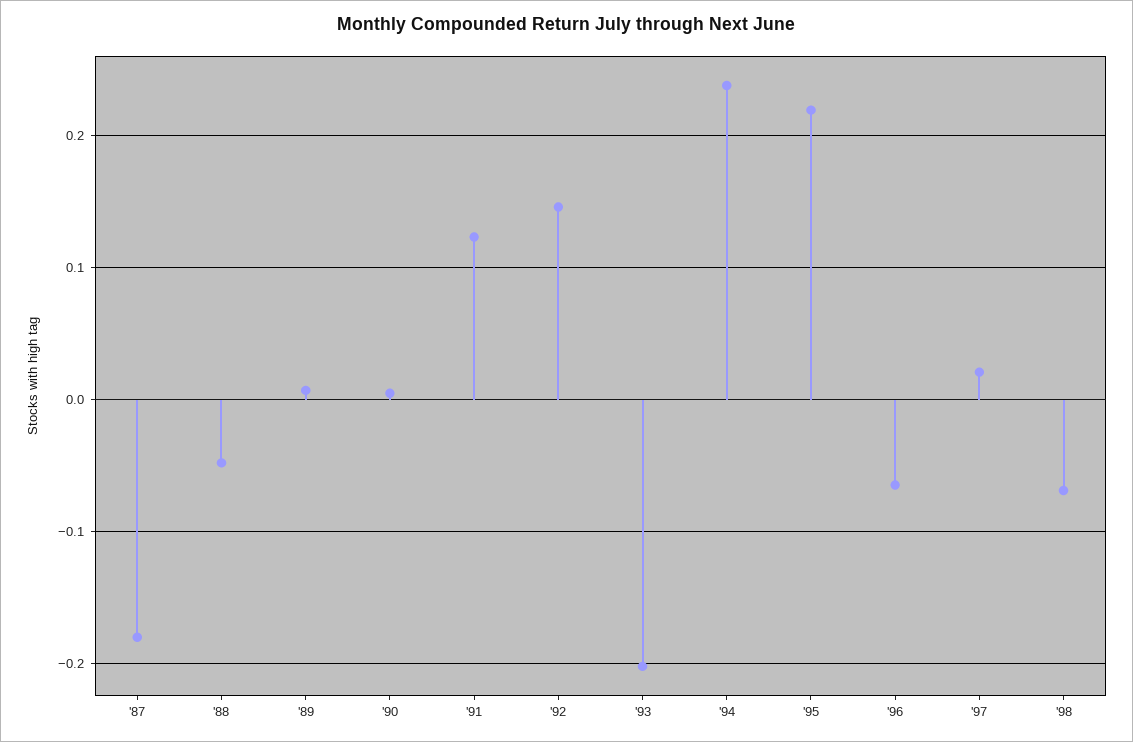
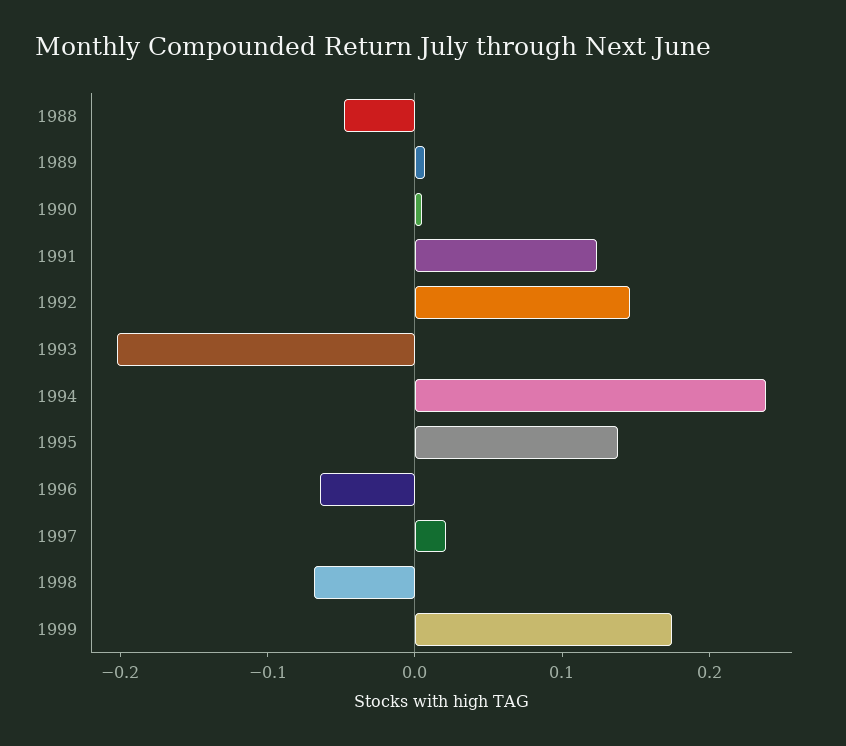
'87: -0.18 -> none
'95: 0.22 -> 0.14
1999: none -> 0.18

